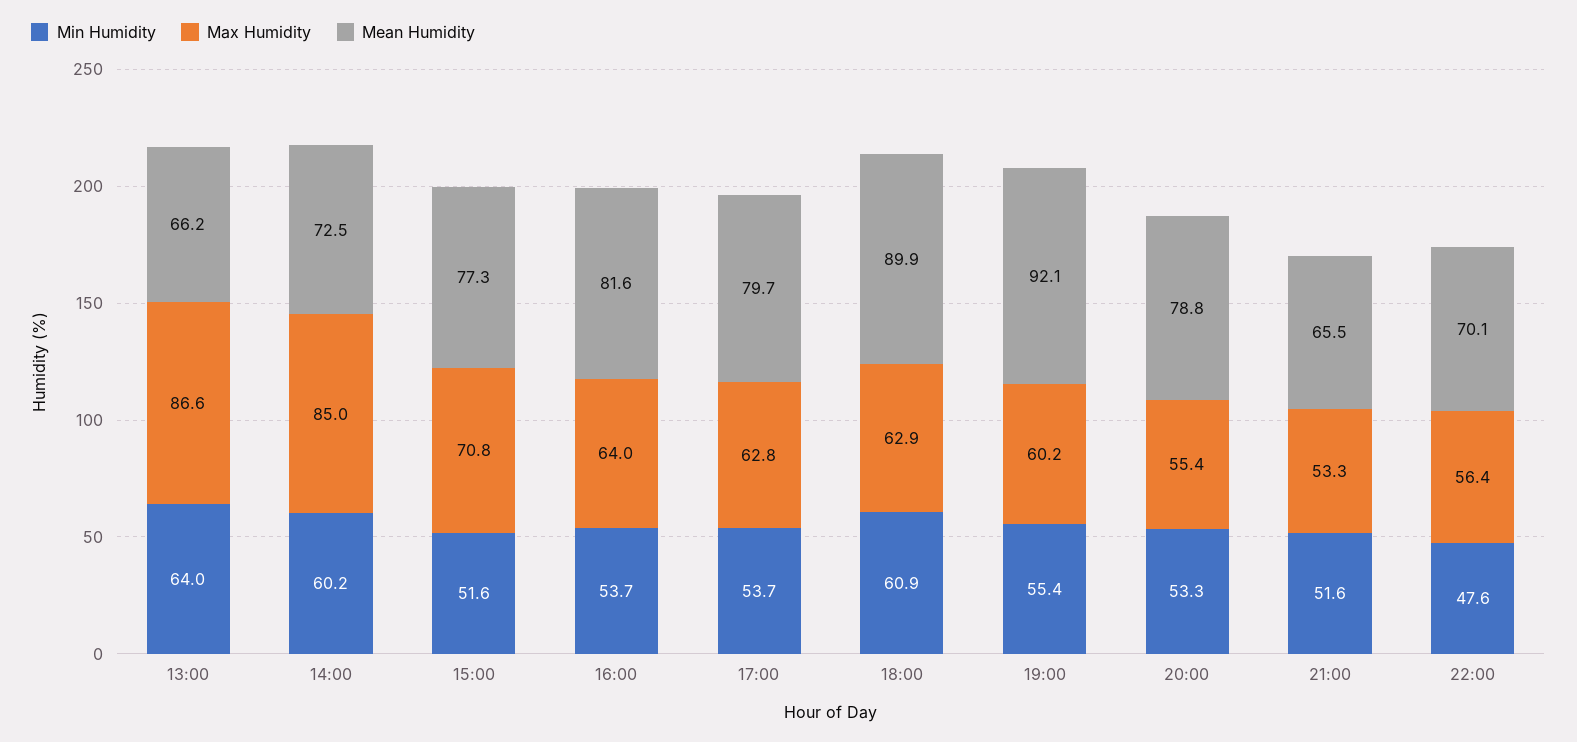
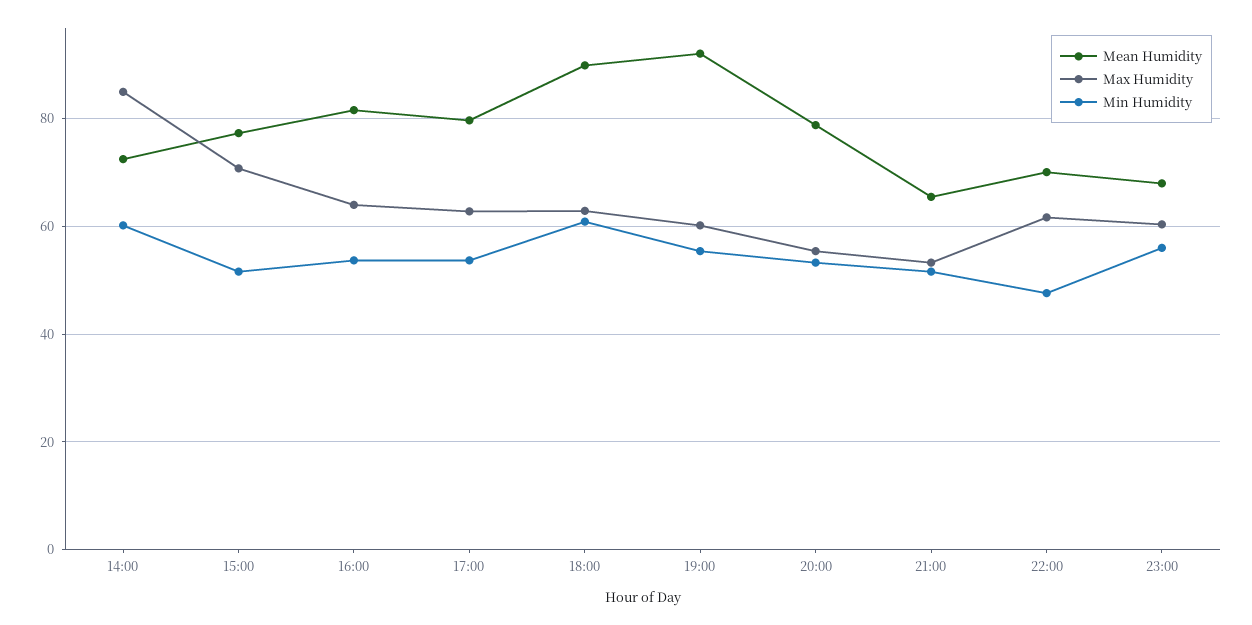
Min Humidity, 13:00: 64 -> none
Max Humidity, 13:00: 86.6 -> none
Mean Humidity, 13:00: 66.2 -> none
Max Humidity, 22:00: 56.4 -> 62
Mean Humidity, 23:00: none -> 68
Max Humidity, 23:00: none -> 60
Min Humidity, 23:00: none -> 56

